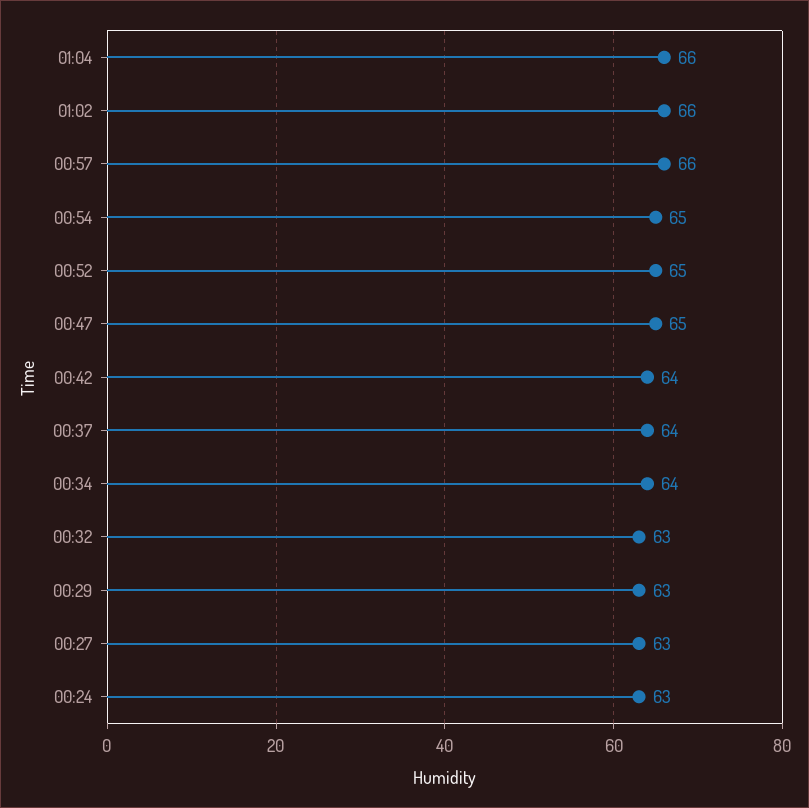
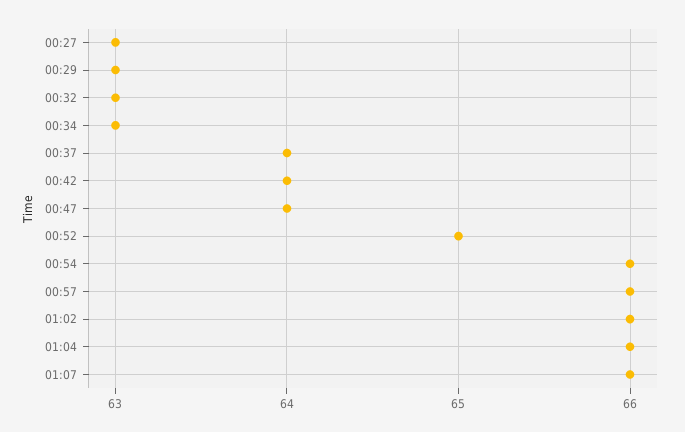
00:54: 65 -> 66
00:47: 65 -> 64
00:34: 64 -> 63
00:24: 63 -> none
01:07: none -> 66

